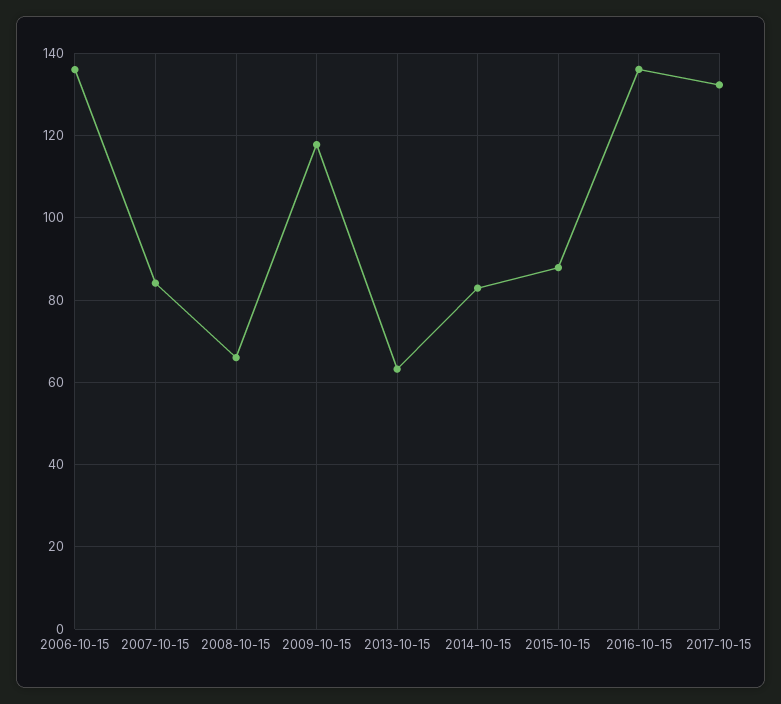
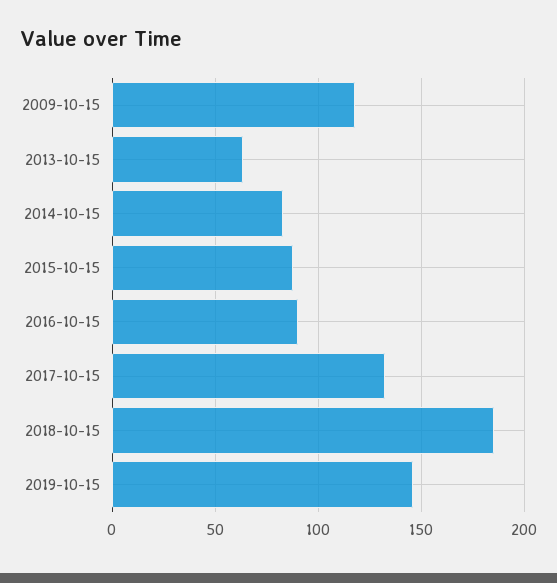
2006-10-15: 136 -> none
2007-10-15: 84 -> none
2008-10-15: 66 -> none
2016-10-15: 136 -> 90
2018-10-15: none -> 185
2019-10-15: none -> 145

